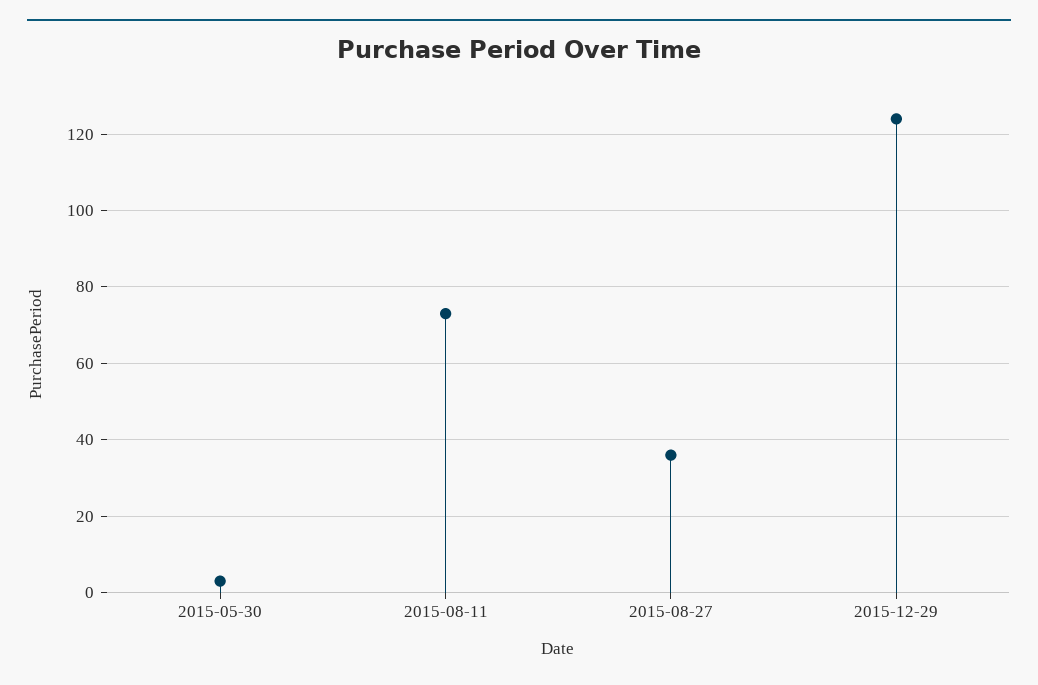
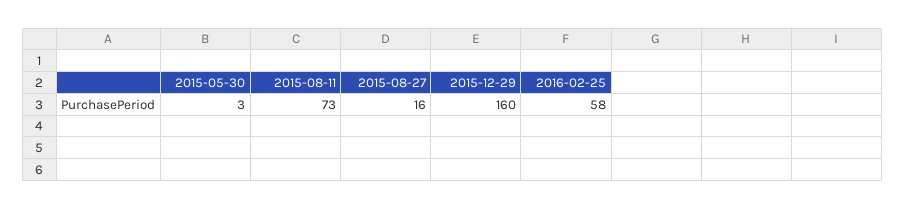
2015-08-27: 35 -> 16
2015-12-29: 125 -> 160
2016-02-25: none -> 58

